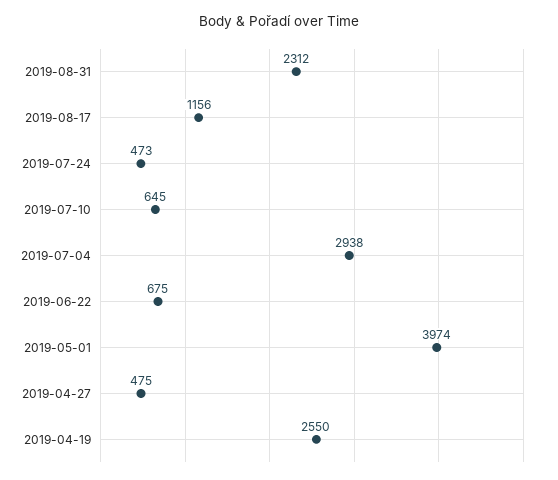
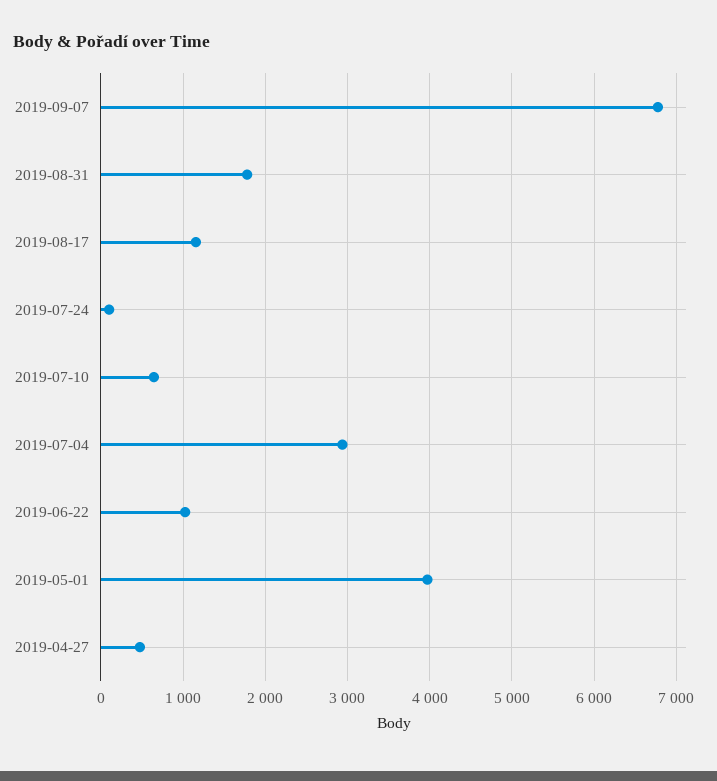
2019-08-31: 2312 -> 1800
2019-07-24: 473 -> 100
2019-06-22: 675 -> 1000
2019-04-19: 2550 -> none
2019-09-07: none -> 6800

